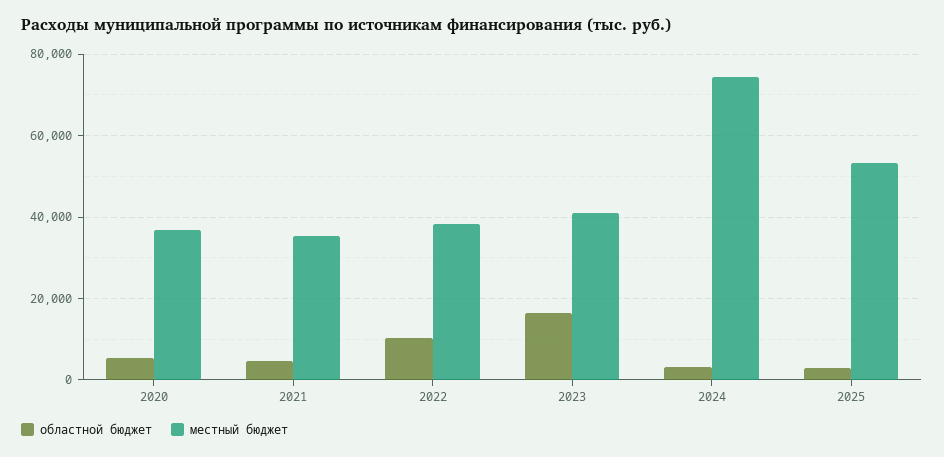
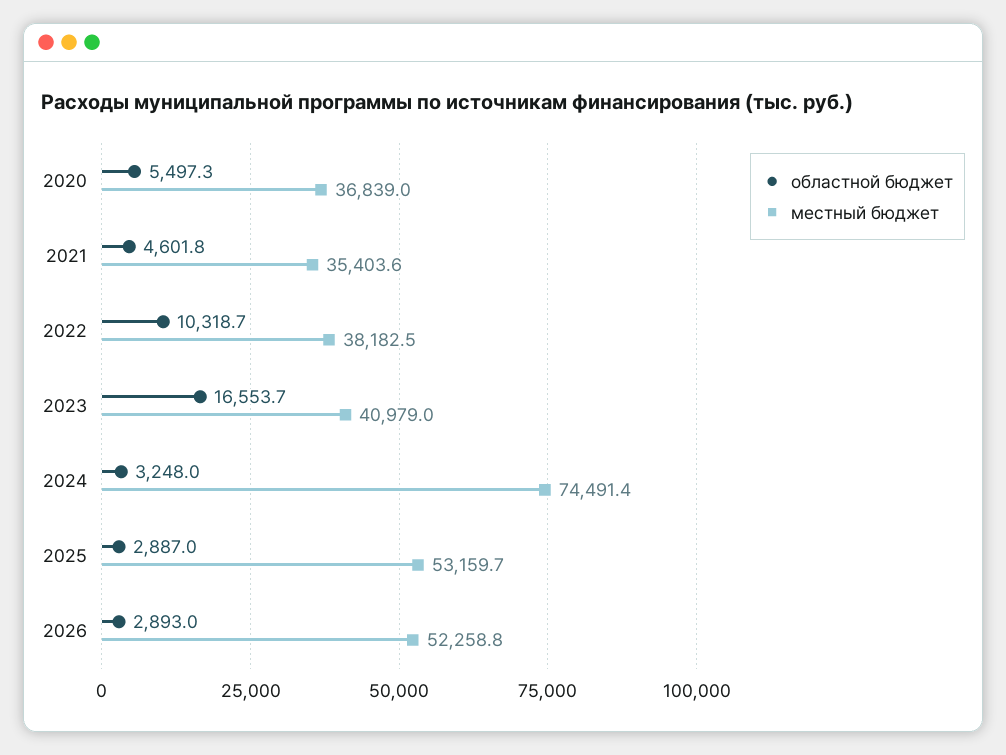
областной бюджет, 2026: none -> 2893
местный бюджет, 2026: none -> 52258.8

